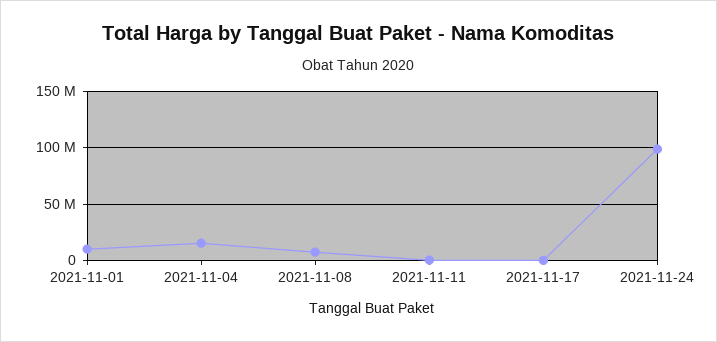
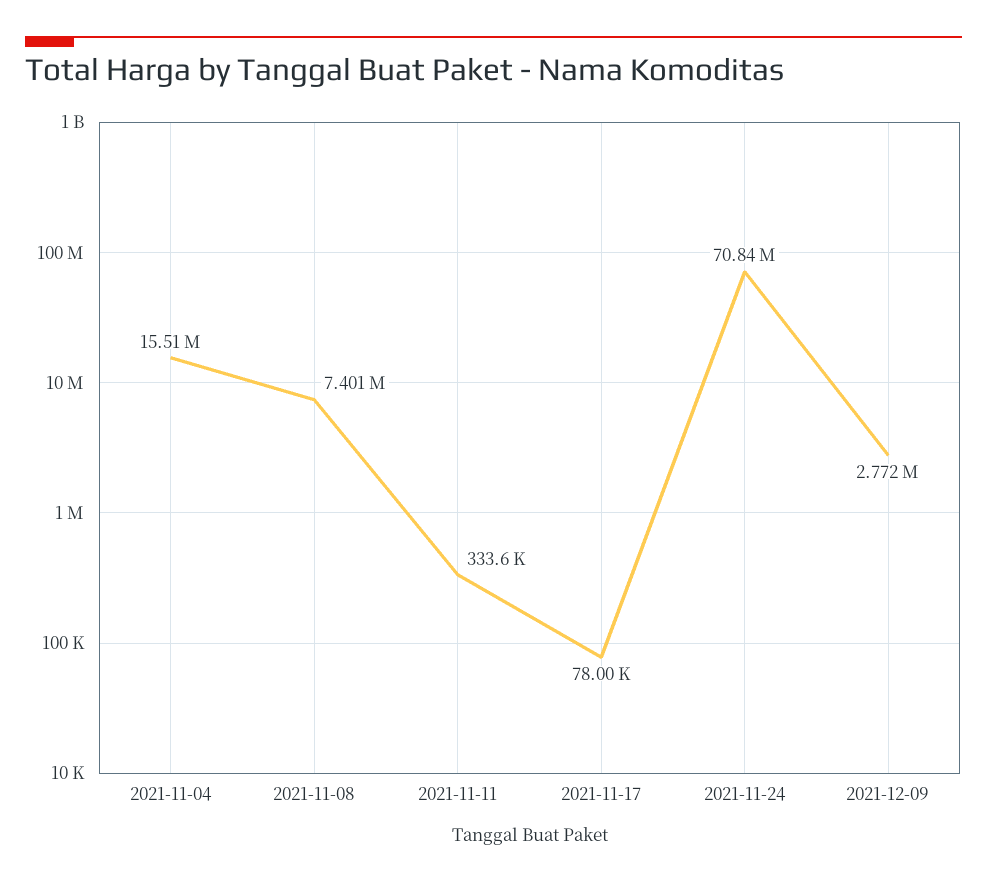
2021-11-01: 10000000 -> none
2021-11-24: 100000000 -> 70840000
2021-12-09: none -> 2772000

